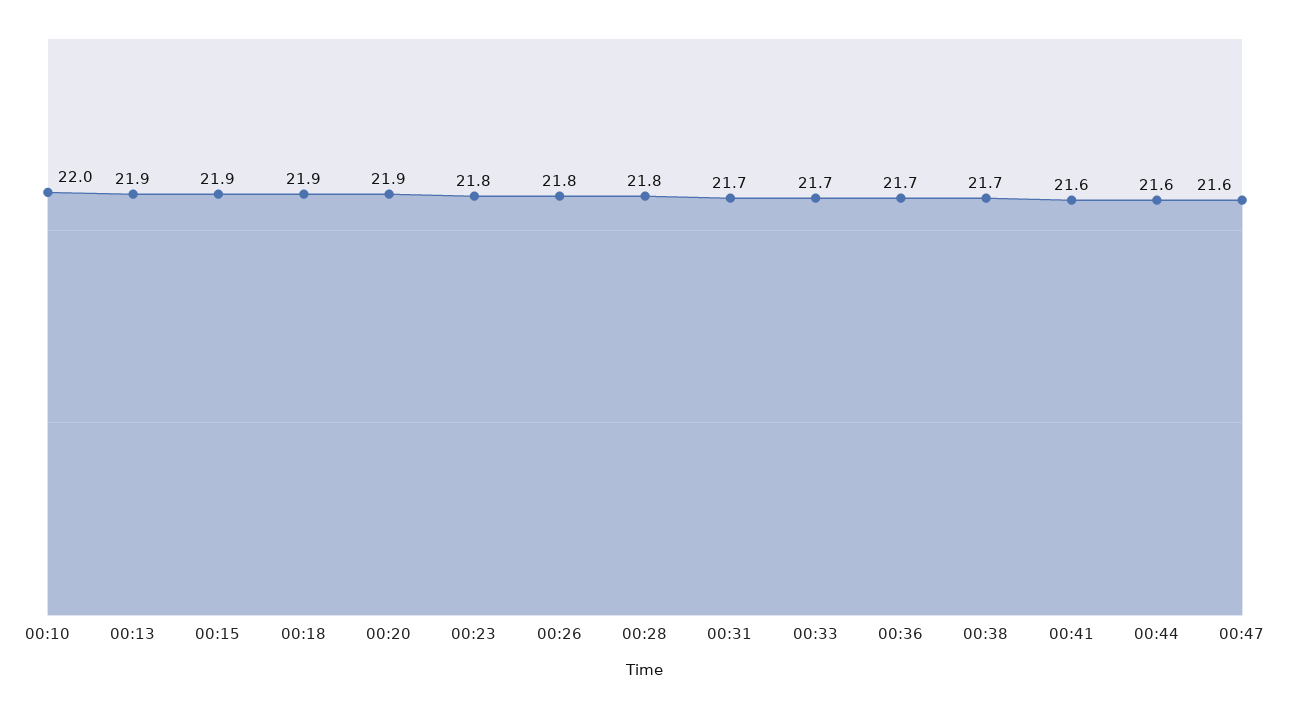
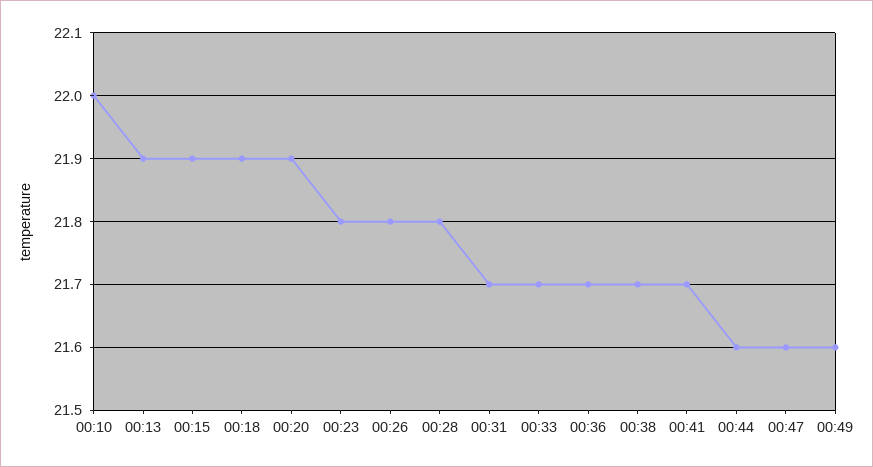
00:41: 21.6 -> 21.7
00:49: none -> 21.6

